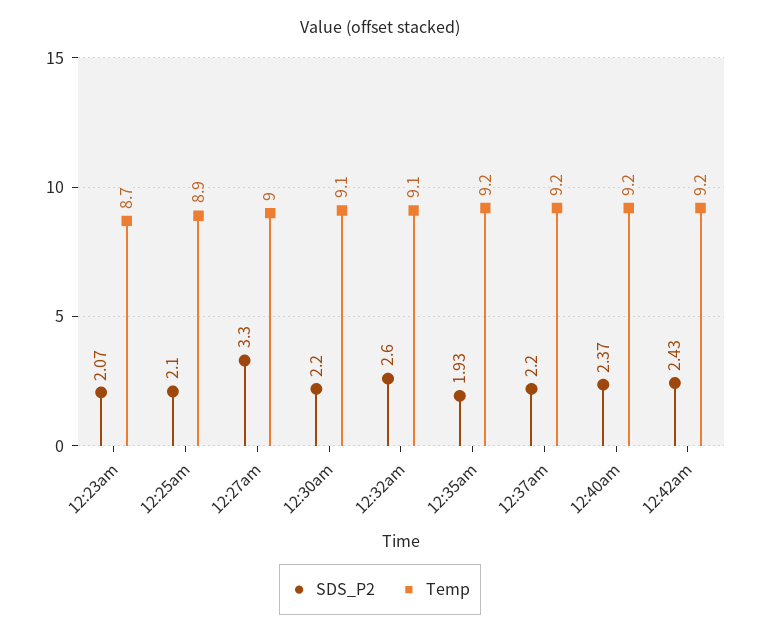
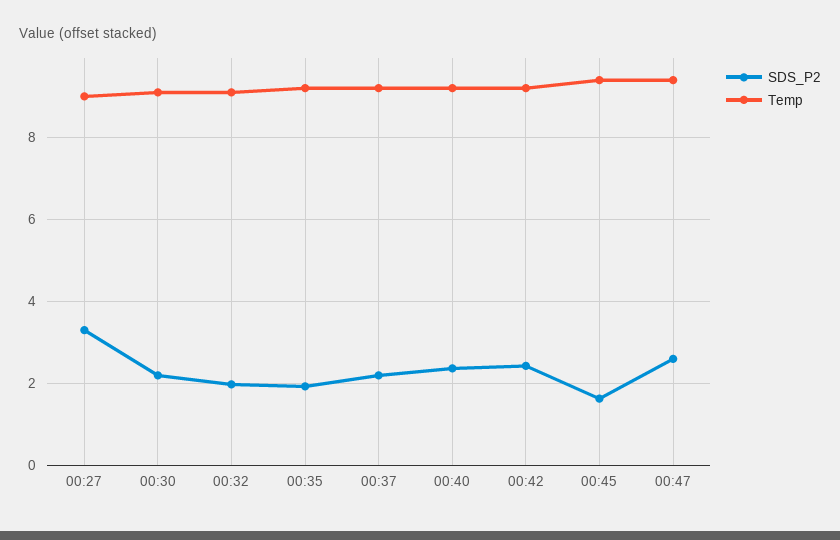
SDS_P2, 12:23am: 2.07 -> none
Temp, 12:23am: 8.7 -> none
SDS_P2, 12:25am: 2.1 -> none
Temp, 12:25am: 8.9 -> none
SDS_P2, 12:32am: 2.6 -> 2
SDS_P2, 00:45: none -> 1.6
Temp, 00:45: none -> 9.4
SDS_P2, 00:47: none -> 2.6
Temp, 00:47: none -> 9.4

